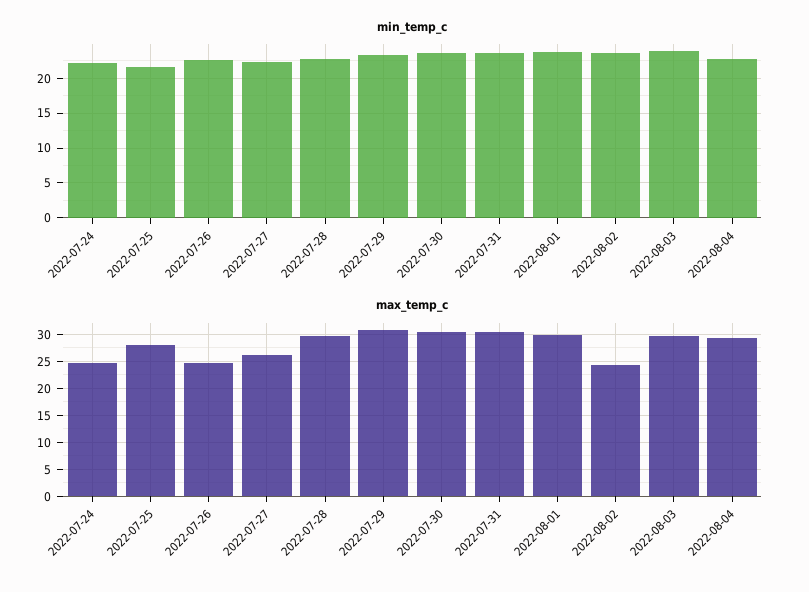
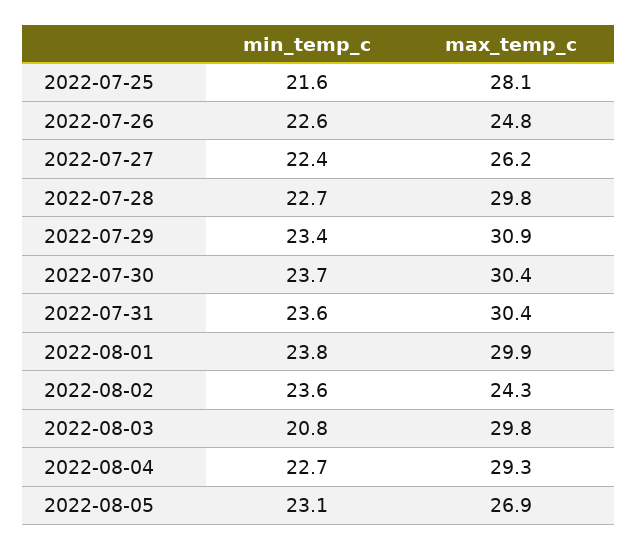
min_temp_c, 2022-07-24: 22 -> none
min_temp_c, 2022-08-03: 24 -> 20.8
max_temp_c, 2022-07-24: 25 -> none
min_temp_c, 2022-08-05: none -> 23.1
max_temp_c, 2022-08-05: none -> 26.9

